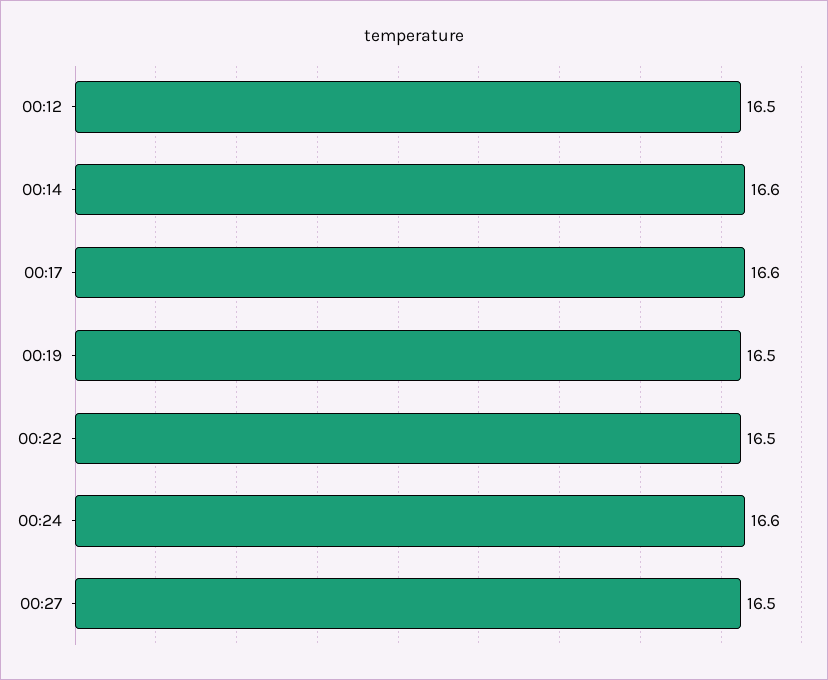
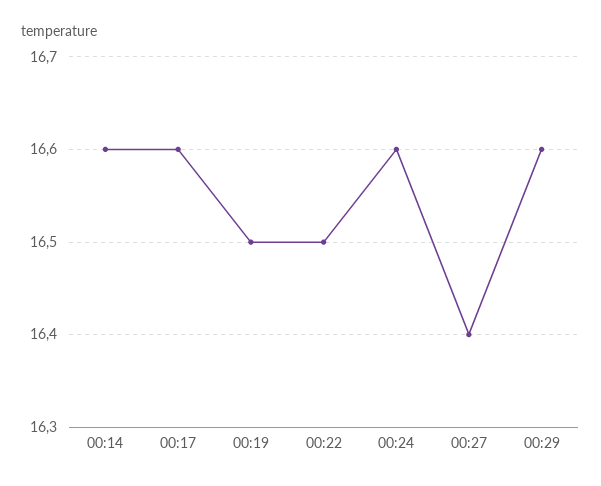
00:12: 16.5 -> none
00:27: 16.5 -> 16.4
00:29: none -> 16.6

